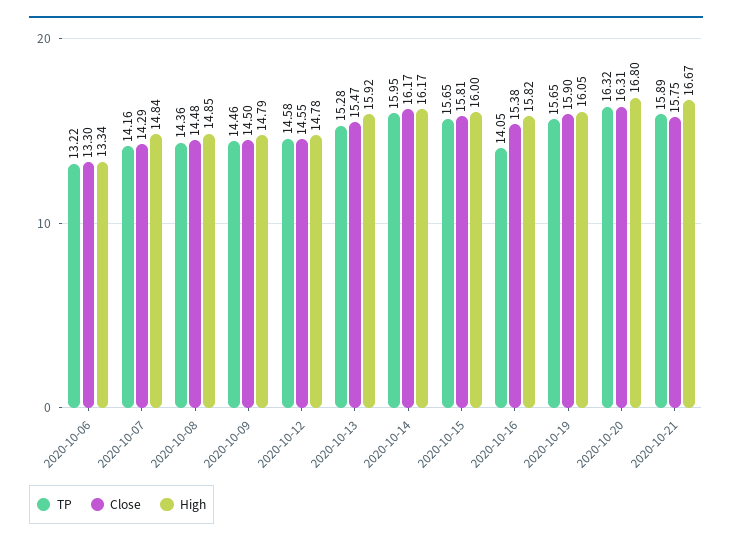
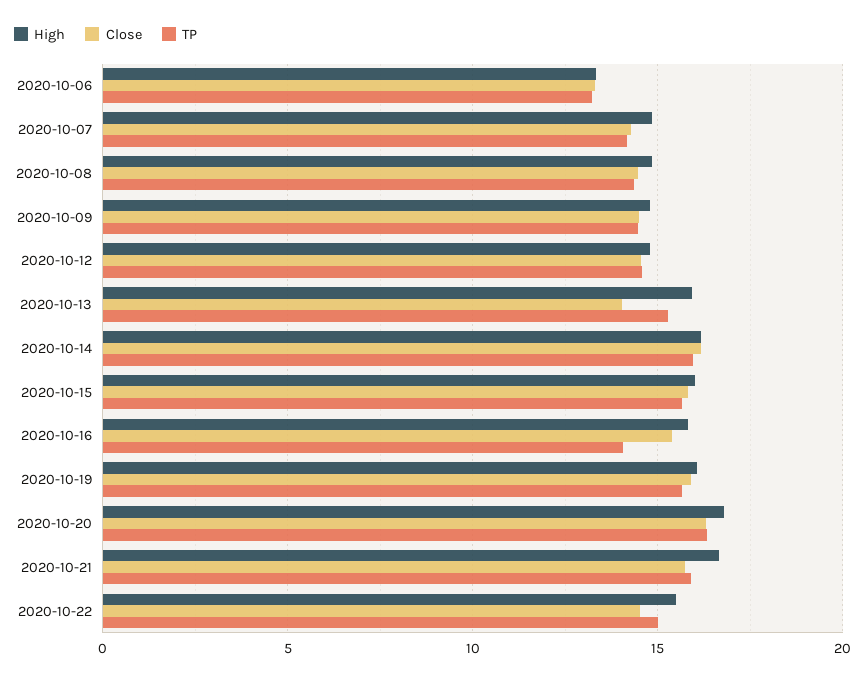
Close, 2020-10-13: 15.47 -> 14
High, 2020-10-22: none -> 15.5
Close, 2020-10-22: none -> 14.5
TP, 2020-10-22: none -> 15

